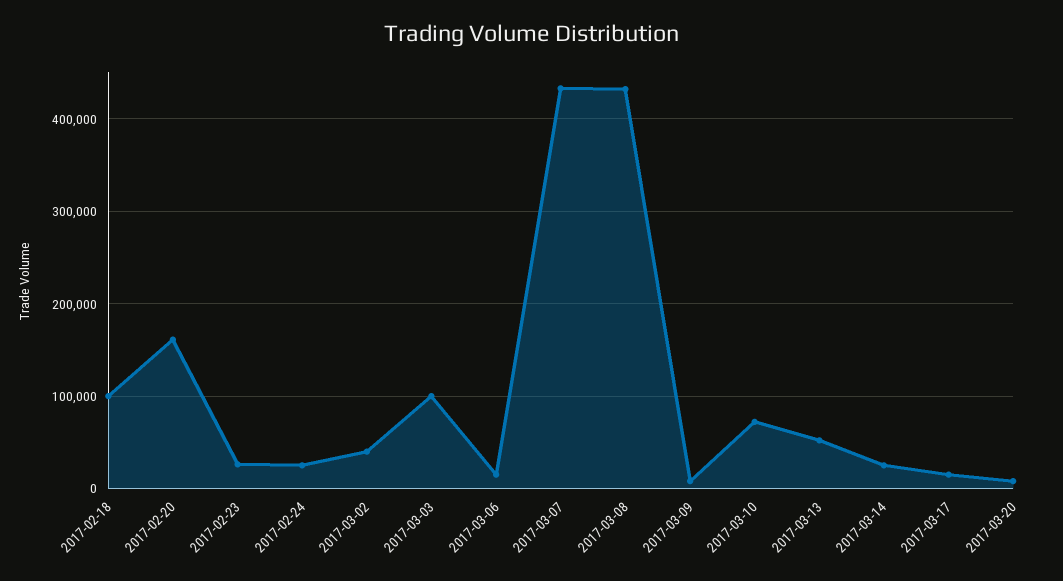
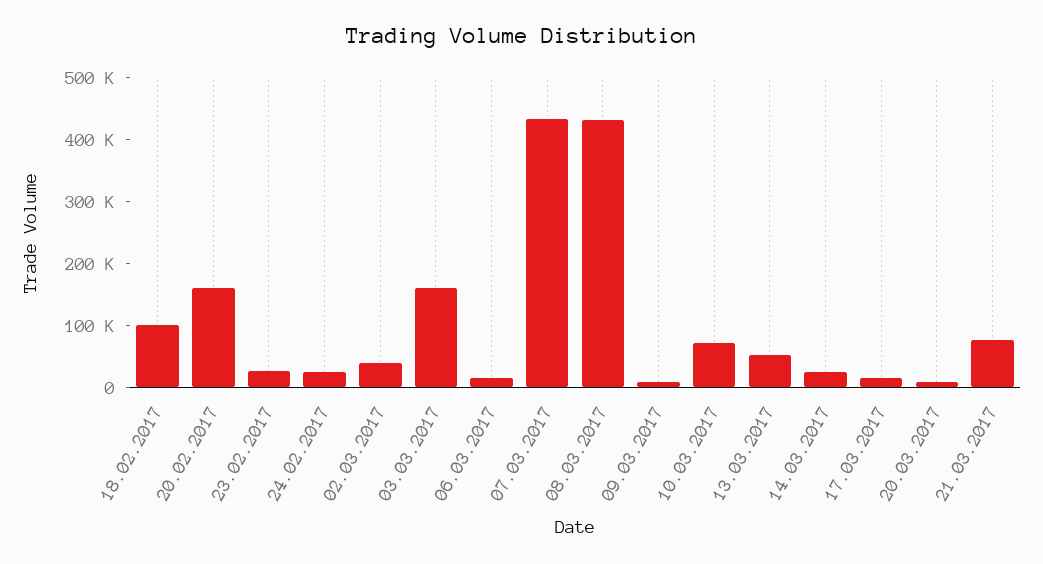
2017-03-03: 100000 -> 160000
21.03.2017: none -> 80000

